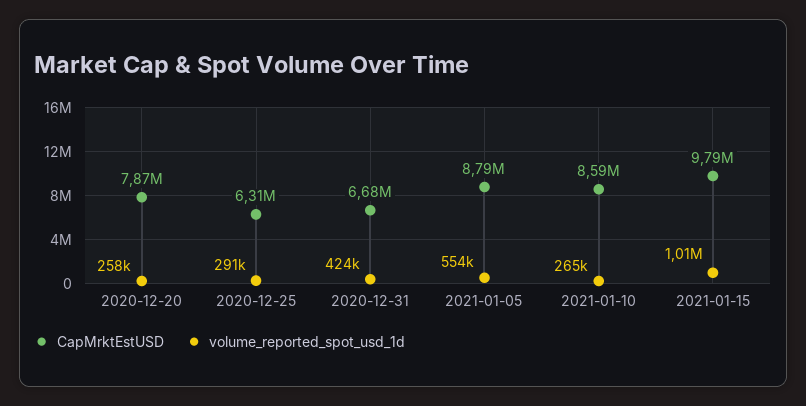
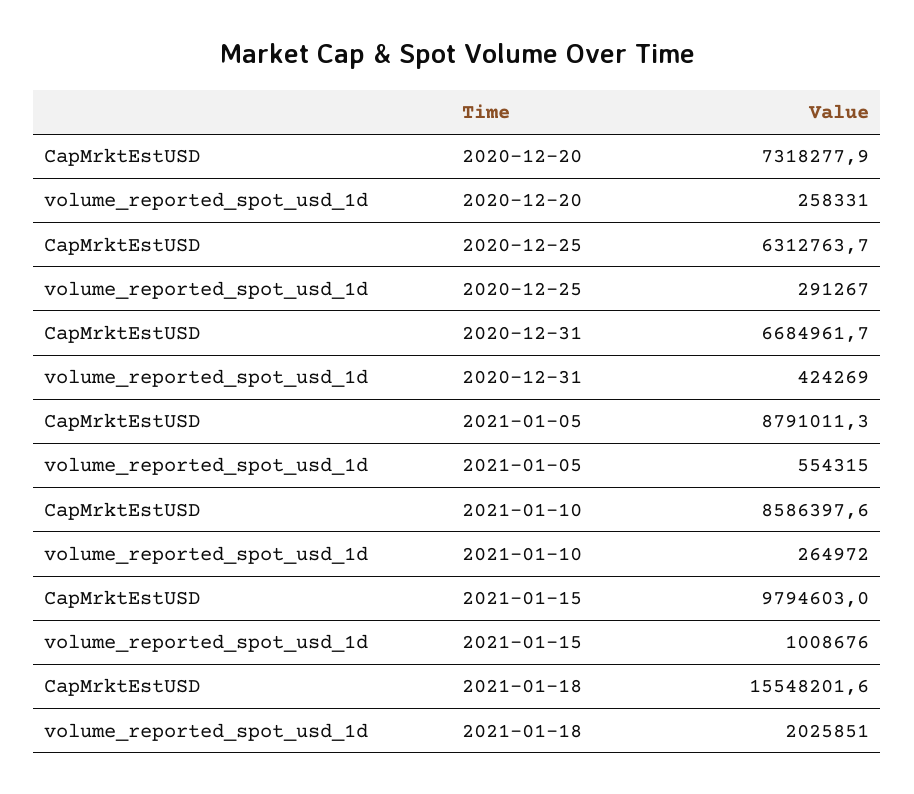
CapMrktEstUSD, 2020-12-20: 7870000 -> 7318277.9
CapMrktEstUSD, 2021-01-18: none -> 15548201.6
volume_reported_spot_usd_1d, 2021-01-18: none -> 2025851

